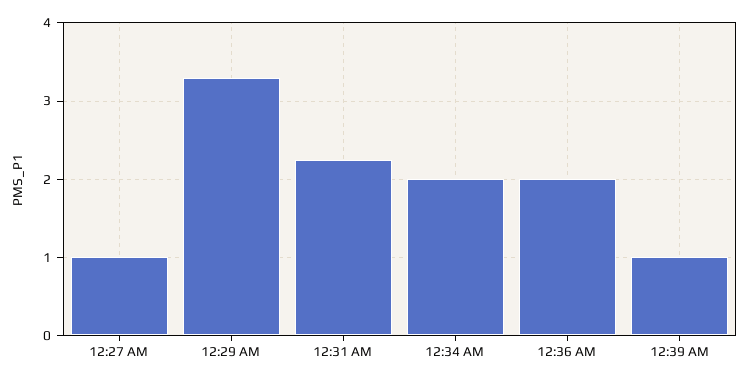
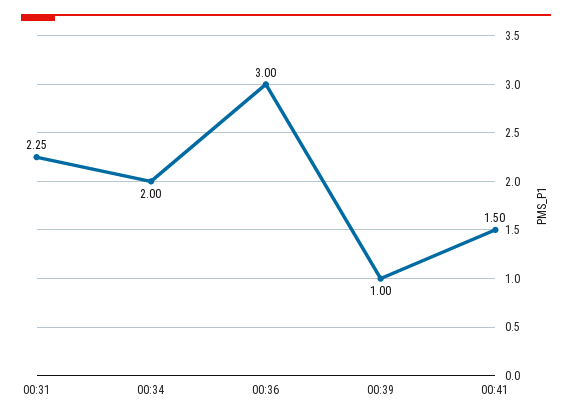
12:27 AM: 1 -> none
12:29 AM: 3.3 -> none
12:36 AM: 2 -> 3
00:41: none -> 1.5

